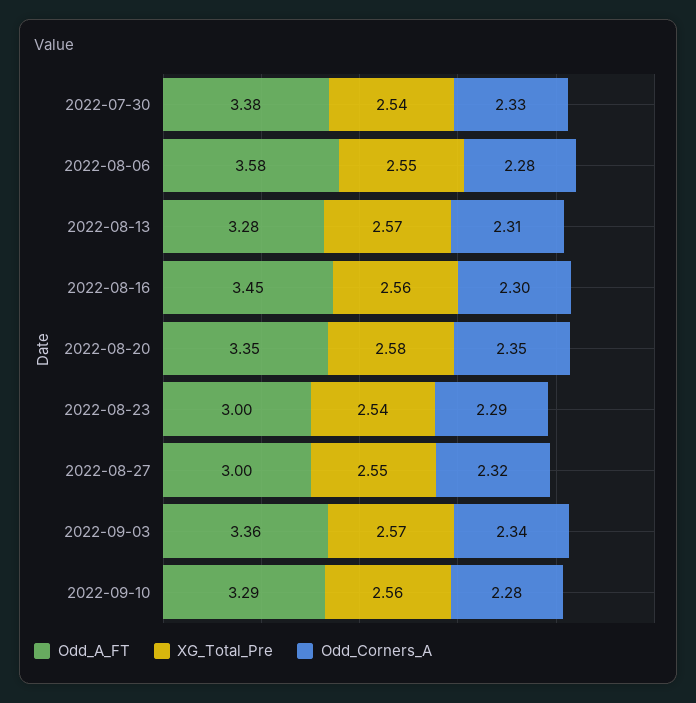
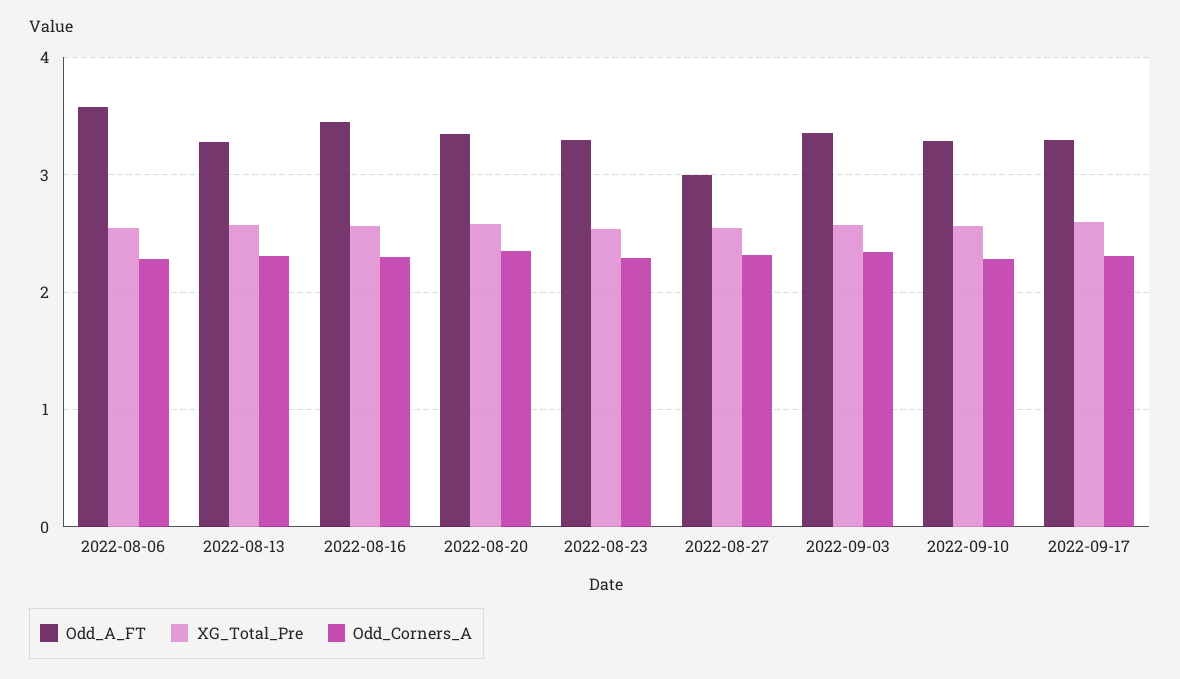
Odd_A_FT, 2022-07-30: 3.38 -> none
XG_Total_Pre, 2022-07-30: 2.54 -> none
Odd_Corners_A, 2022-07-30: 2.33 -> none
Odd_A_FT, 2022-08-23: 3 -> 3.3
Odd_A_FT, 2022-09-17: none -> 3.3
XG_Total_Pre, 2022-09-17: none -> 2.6
Odd_Corners_A, 2022-09-17: none -> 2.3

